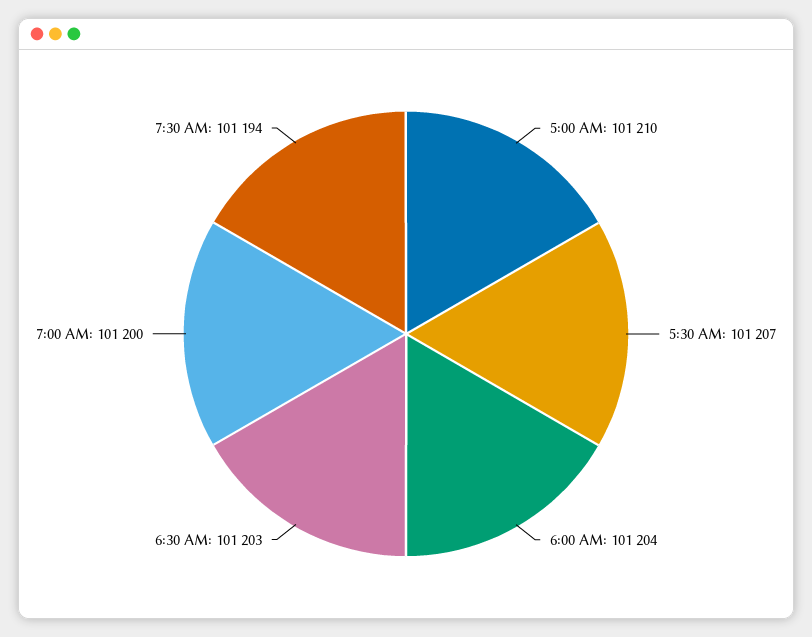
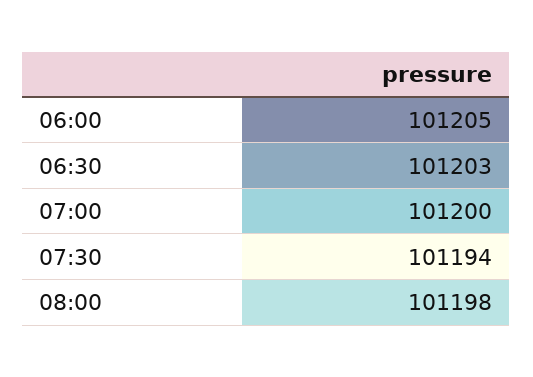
5:00 AM: 101210 -> none
5:30 AM: 101207 -> none
6:00 AM: 101204 -> 101205
08:00: none -> 101198

